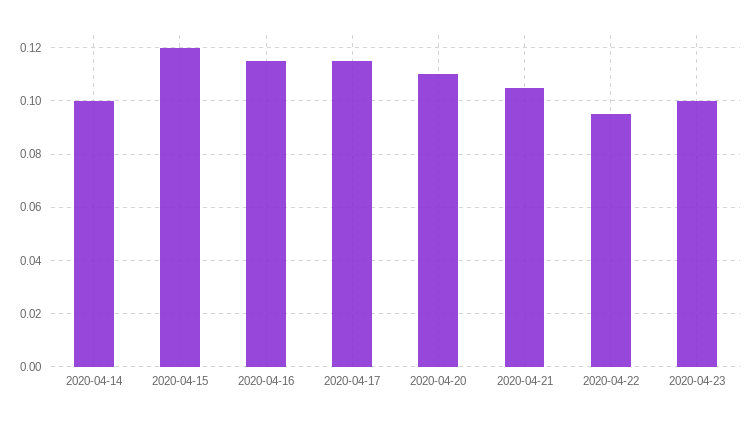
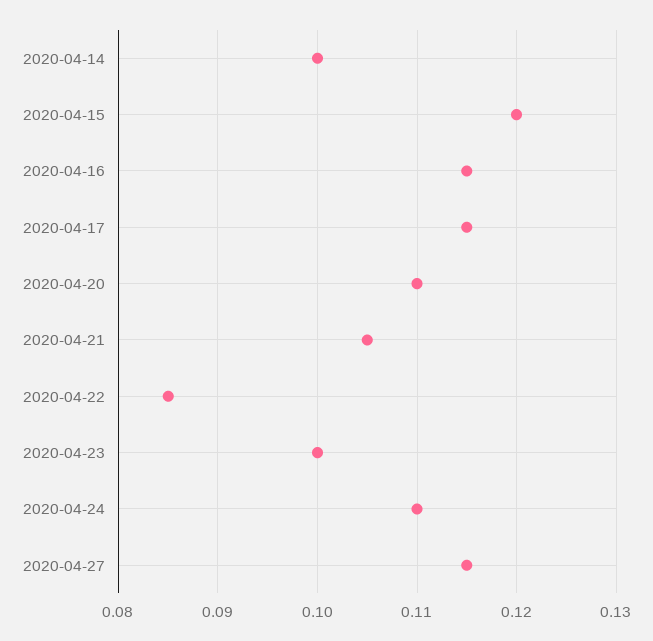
2020-04-22: 0.095 -> 0.085
2020-04-24: none -> 0.11
2020-04-27: none -> 0.115

